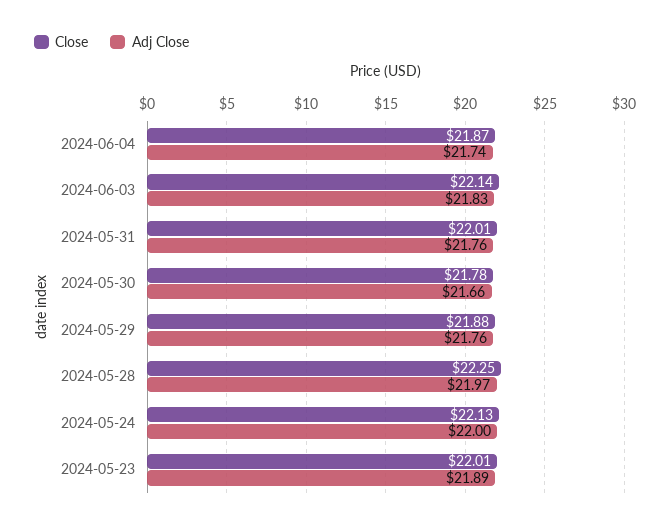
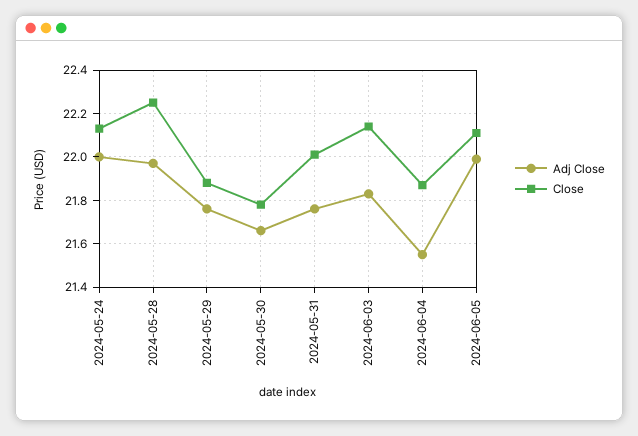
Adj Close, 2024-06-04: 21.74 -> 21.55
Close, 2024-05-23: 22.01 -> none
Adj Close, 2024-05-23: 21.89 -> none
Adj Close, 2024-06-05: none -> 22
Close, 2024-06-05: none -> 22.1

